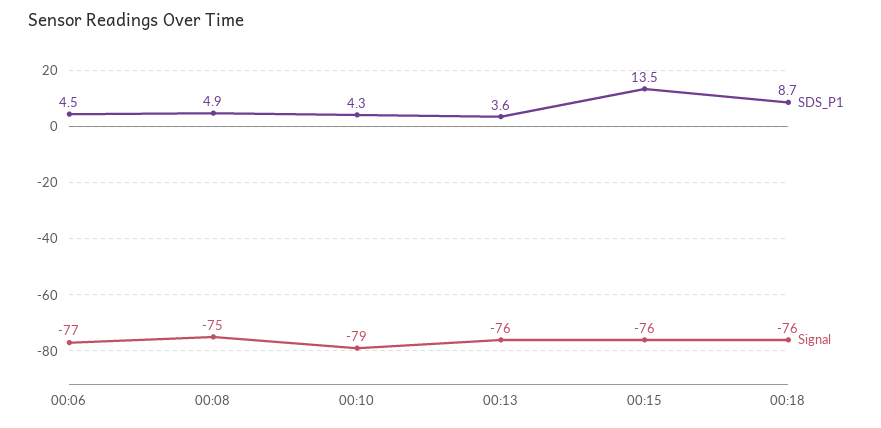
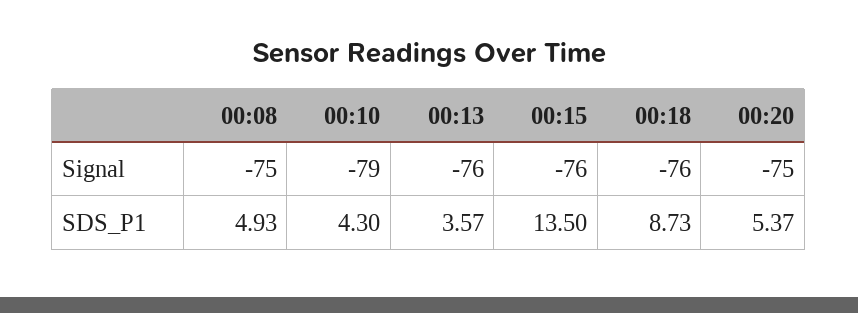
SDS_P1, 00:06: 4.5 -> none
Signal, 00:06: -77 -> none
Signal, 00:20: none -> -75
SDS_P1, 00:20: none -> 5.37

